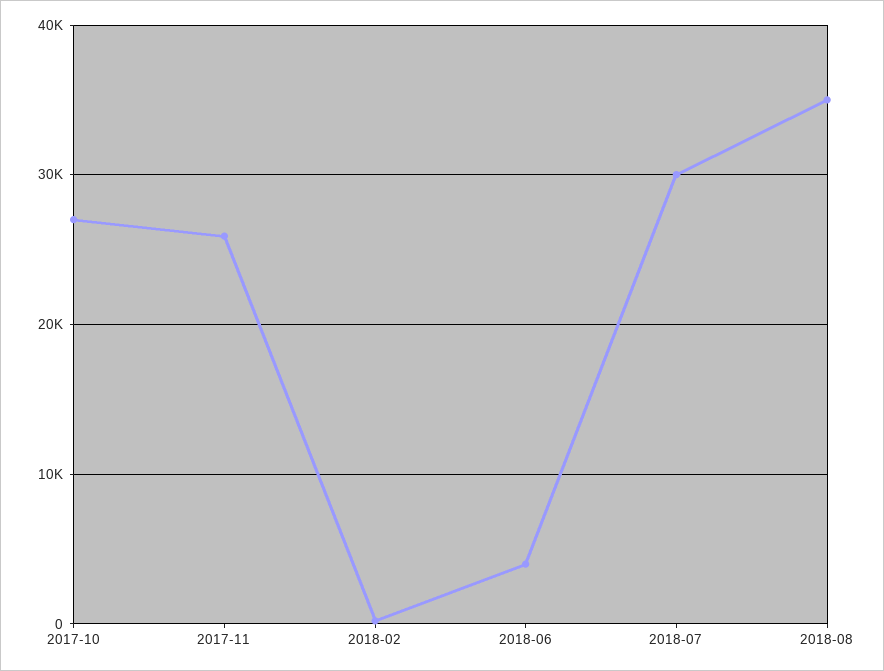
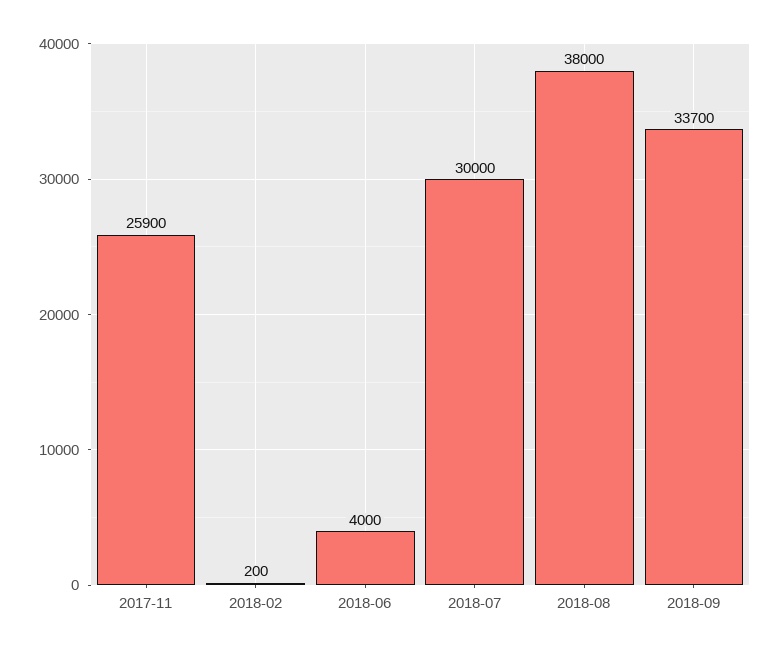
2017-10: 27000 -> none
2018-08: 35000 -> 38000
2018-09: none -> 33700

